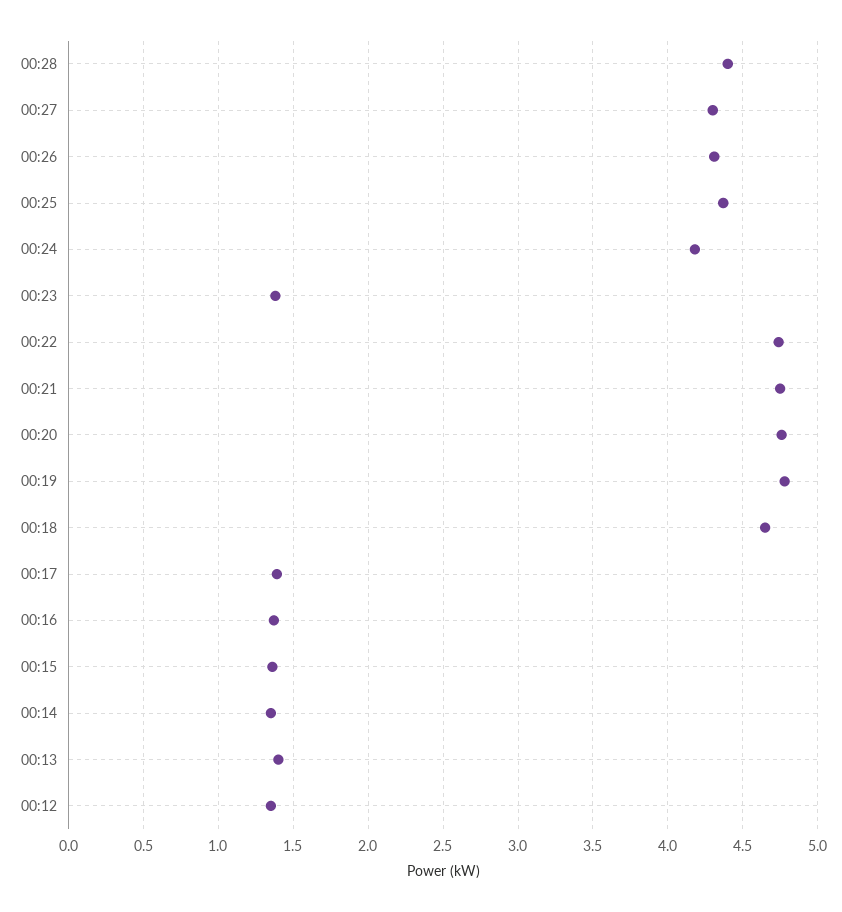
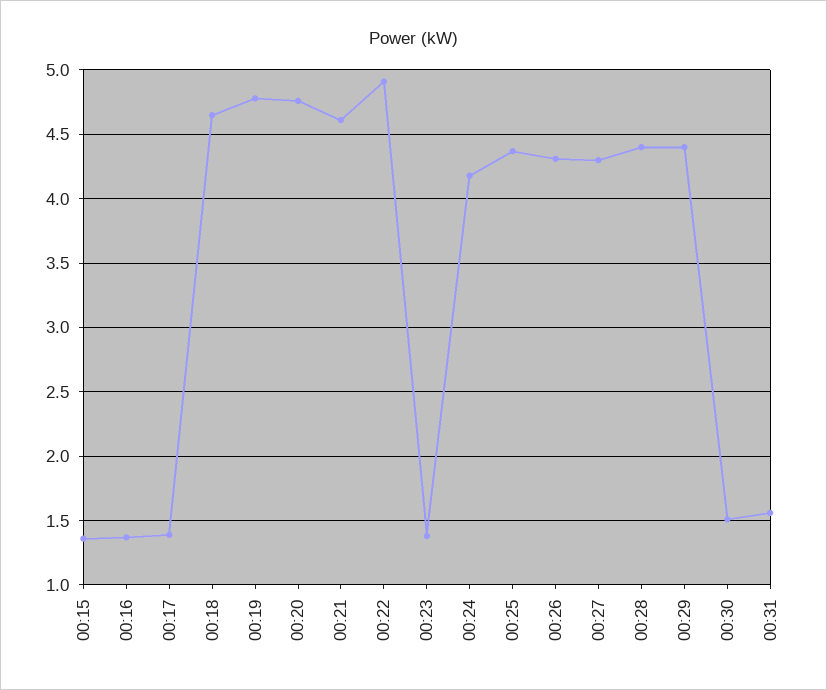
00:22: 4.75 -> 4.9
00:21: 4.75 -> 4.6
00:14: 1.35 -> none
00:13: 1.4 -> none
00:12: 1.35 -> none
00:29: none -> 4.4
00:30: none -> 1.5
00:31: none -> 1.55

